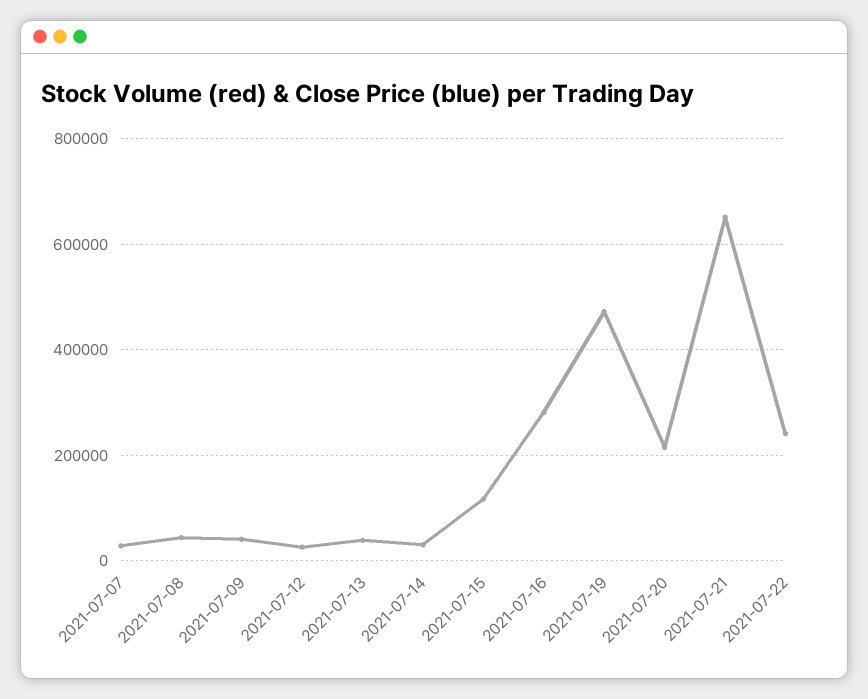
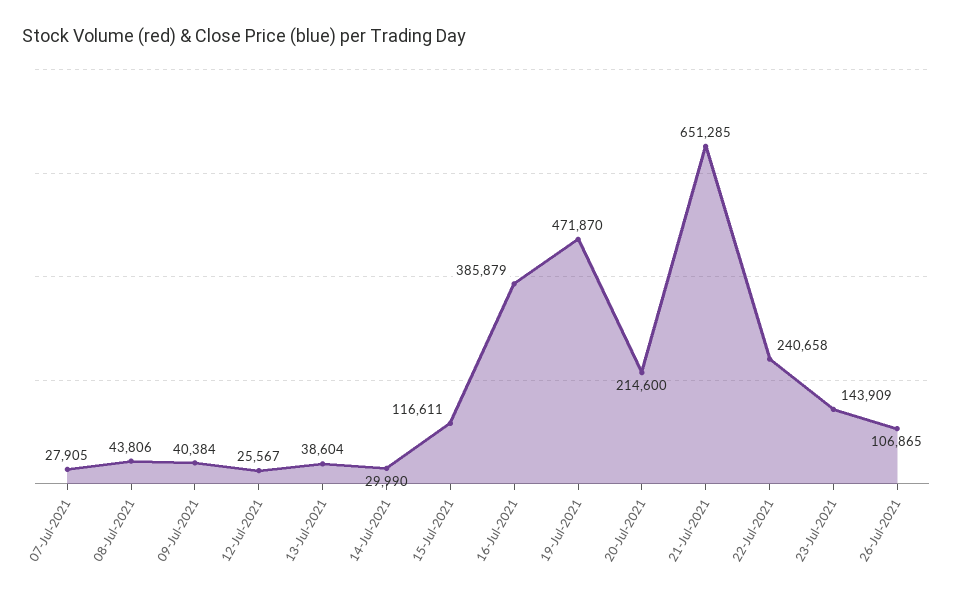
2021-07-16: 280000 -> 385879
23-Jul-2021: none -> 143909
26-Jul-2021: none -> 106865

